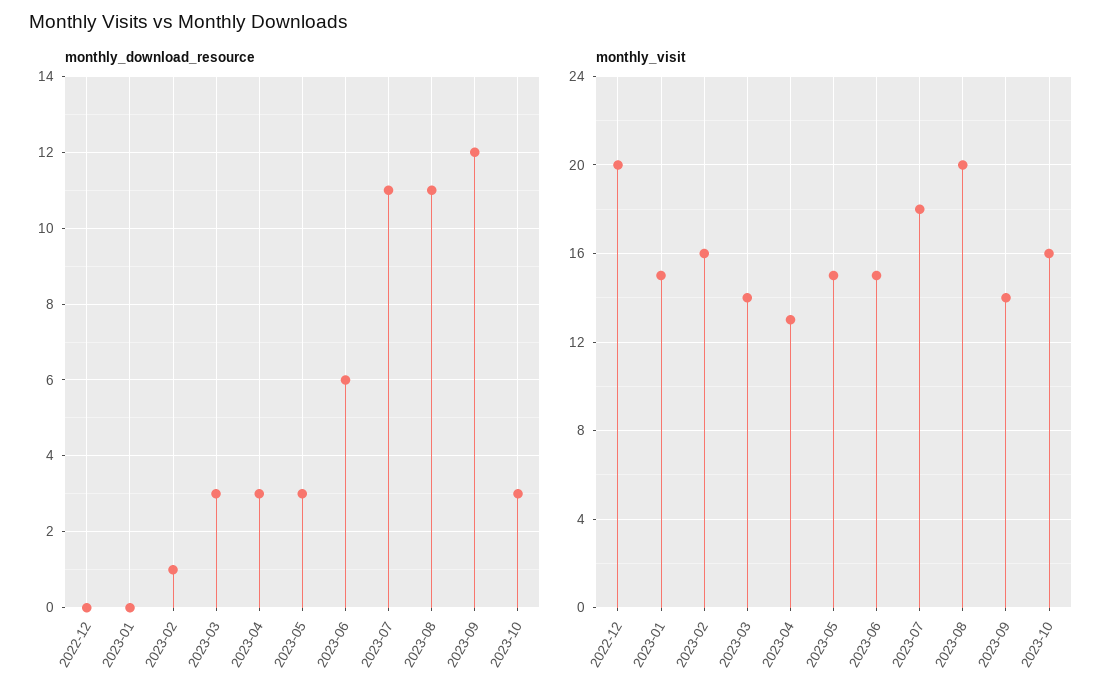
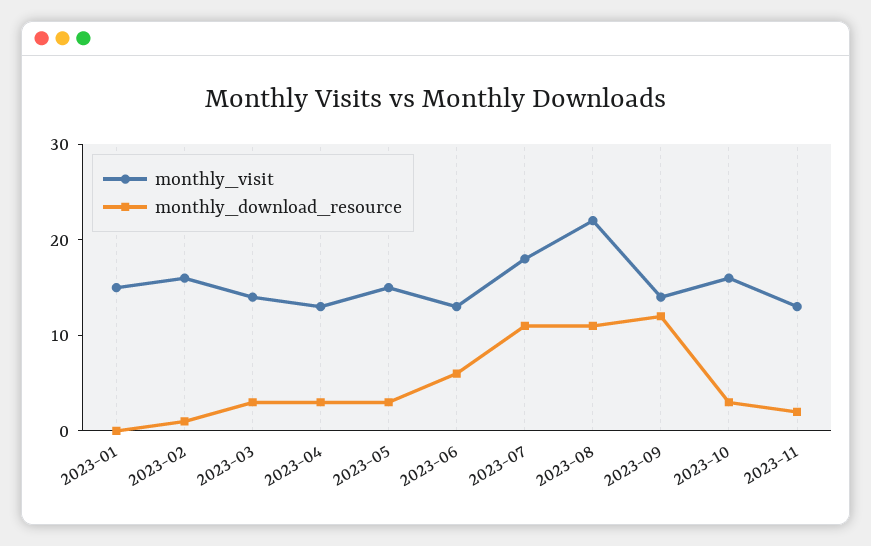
monthly_download_resource, 2022-12: 0 -> none
monthly_visit, 2022-12: 20 -> none
monthly_visit, 2023-06: 15 -> 13
monthly_visit, 2023-08: 20 -> 22
monthly_visit, 2023-11: none -> 13
monthly_download_resource, 2023-11: none -> 2

